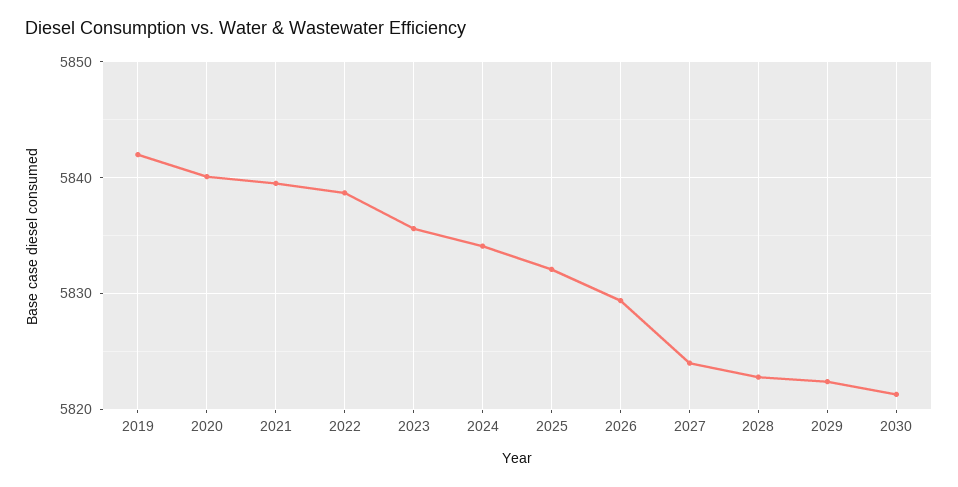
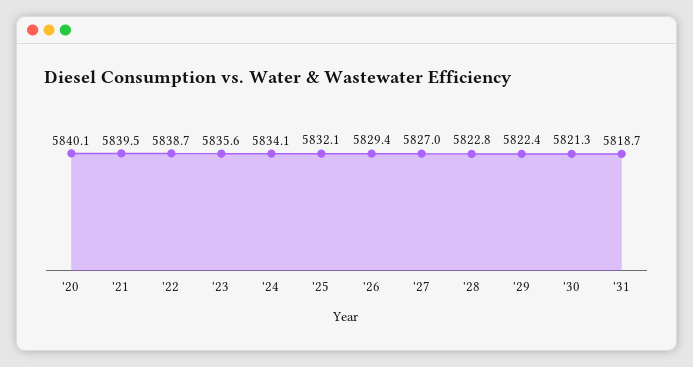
2019: 5842 -> none
2027: 5824 -> 5827
'31: none -> 5818.7

